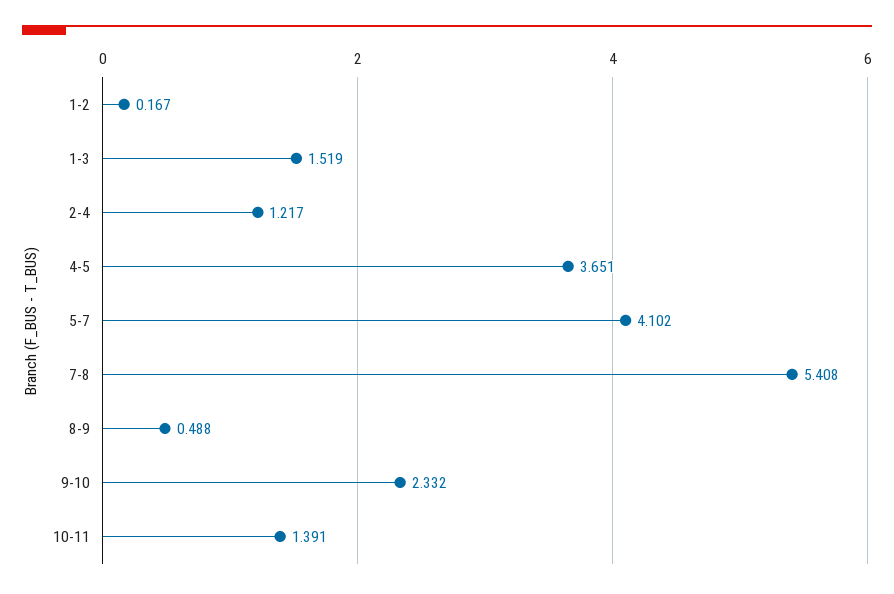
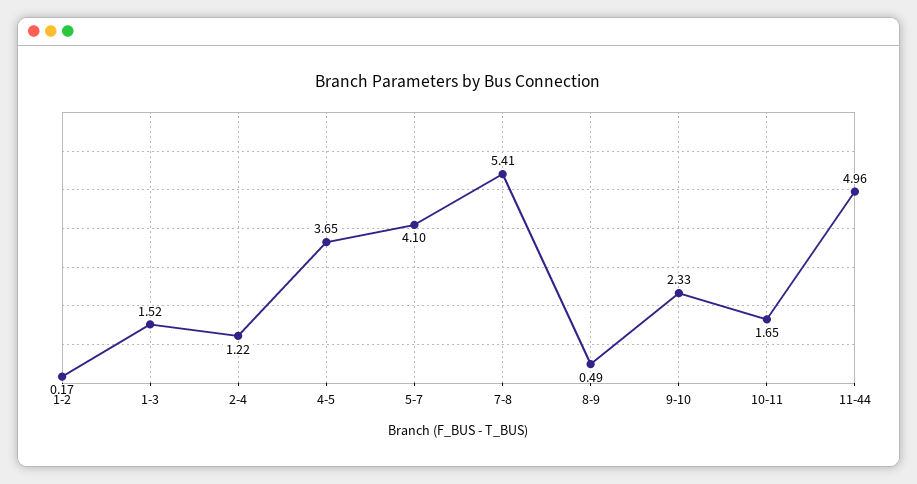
10-11: 1.391 -> 1.65
11-44: none -> 4.96

